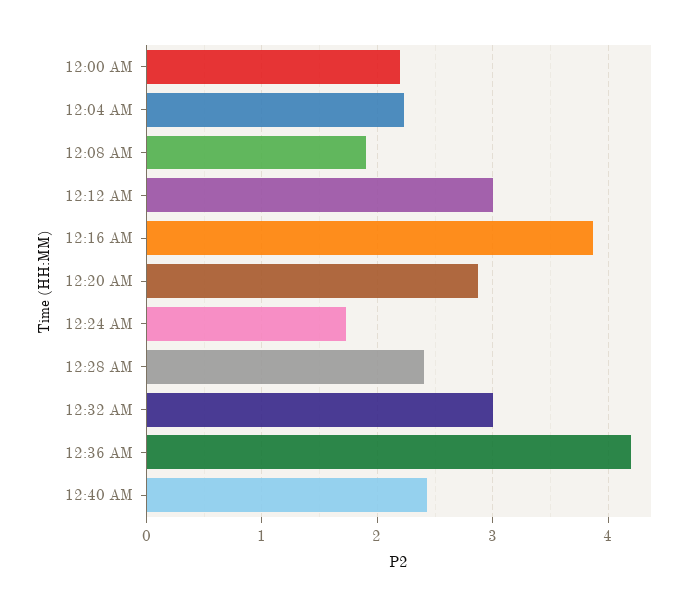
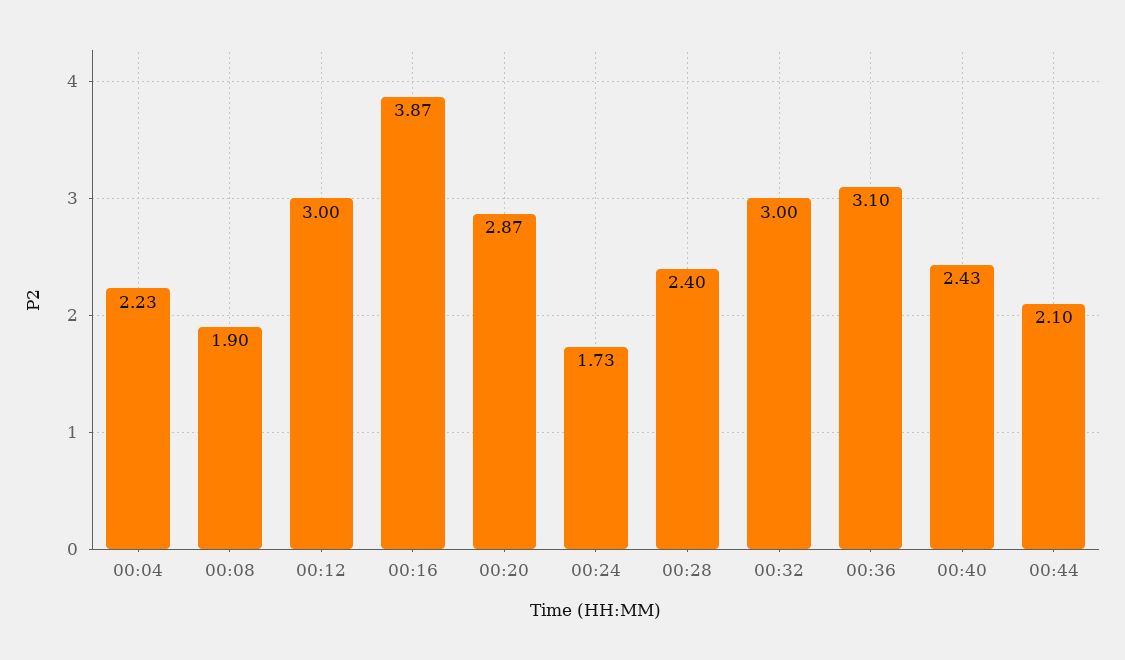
12:00 AM: 2.2 -> none
12:36 AM: 4.2 -> 3.1
00:44: none -> 2.1

